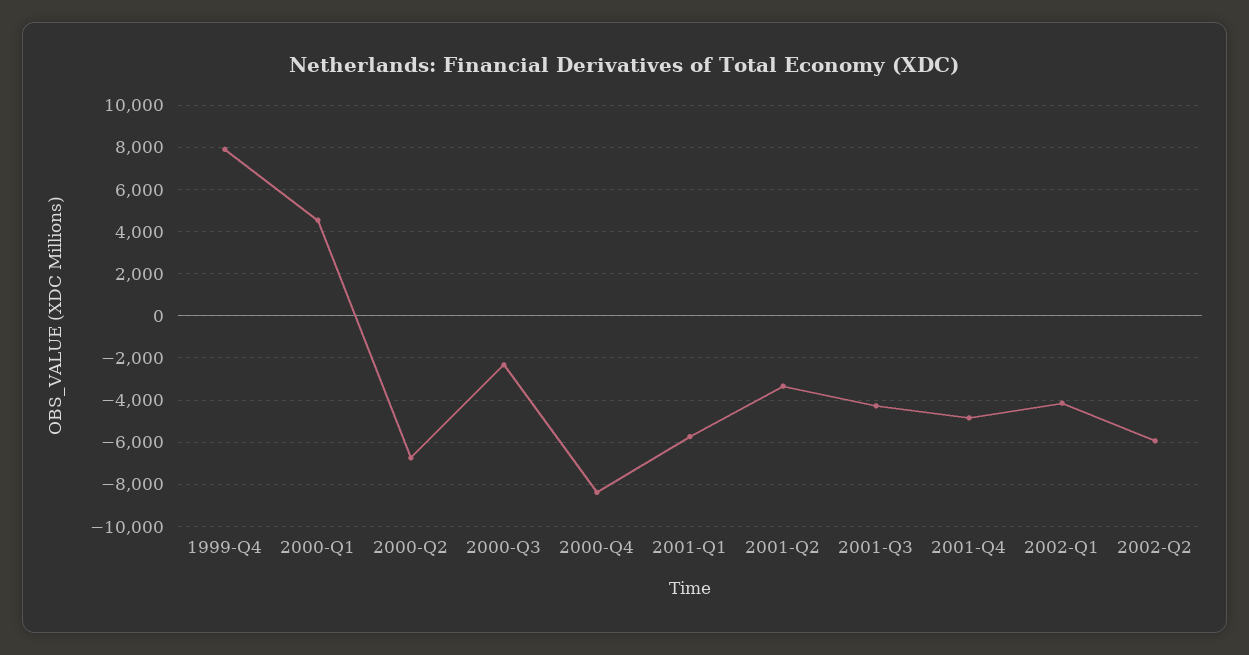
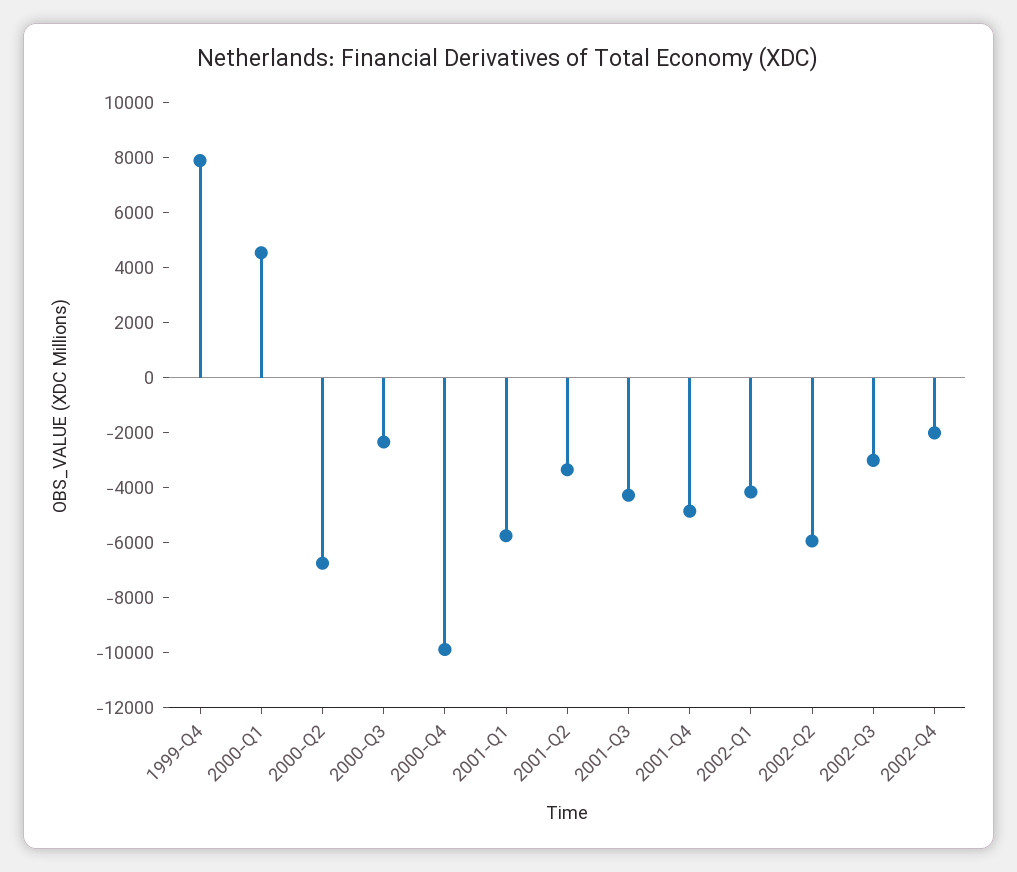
2000-Q4: -8500 -> -10000
2002-Q3: none -> -3000
2002-Q4: none -> -2000

